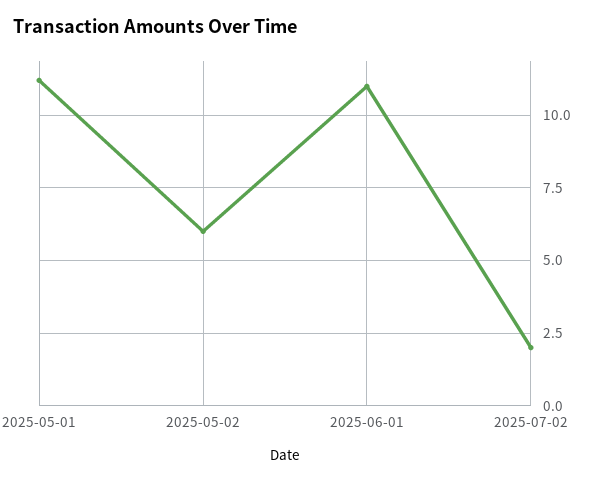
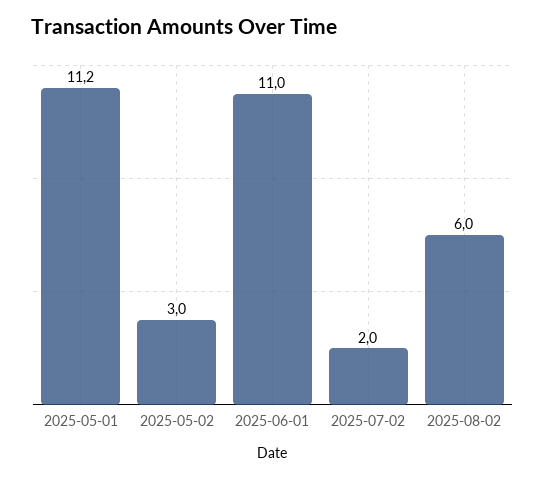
2025-05-02: 6 -> 3
2025-08-02: none -> 6

